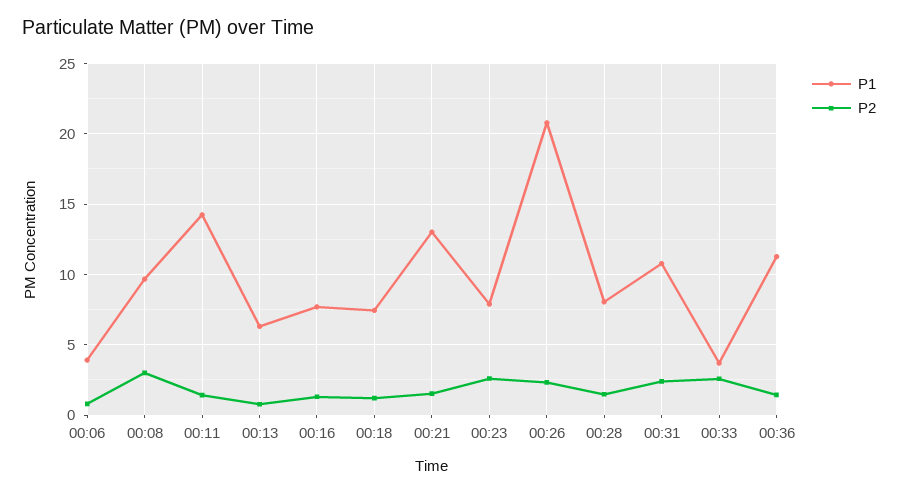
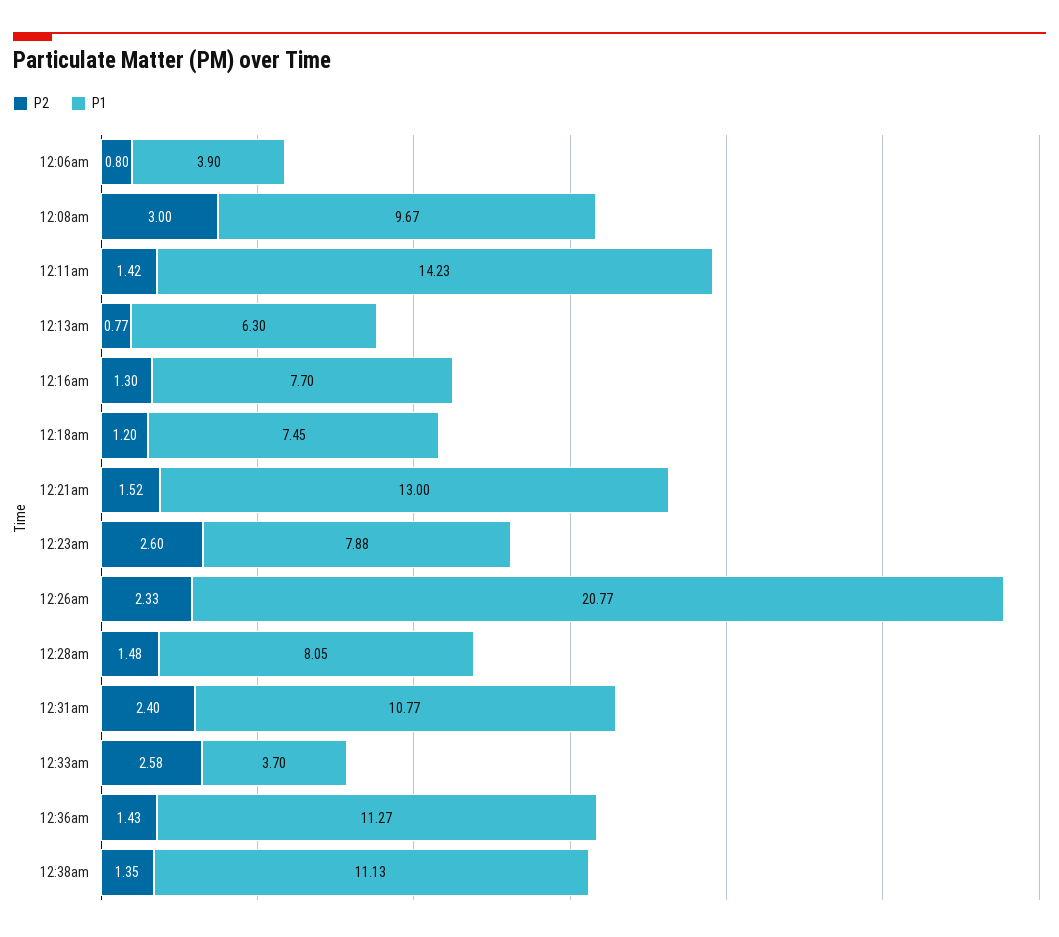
P2, 12:38am: none -> 1.35
P1, 12:38am: none -> 11.13

